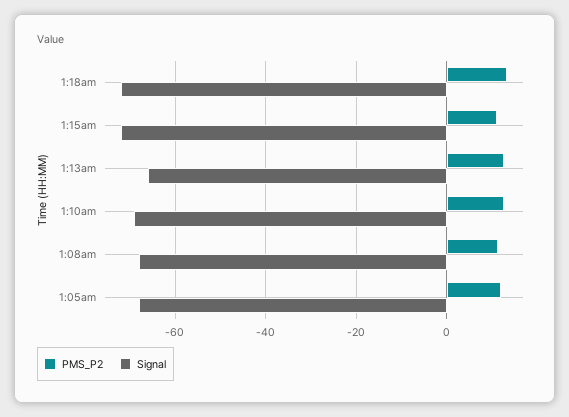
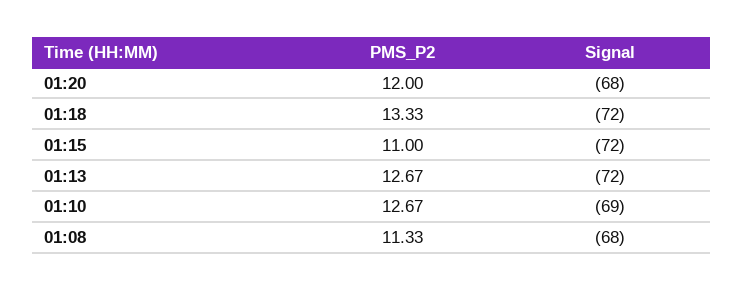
Signal, 1:13am: -66 -> -72
PMS_P2, 1:05am: 12 -> none
Signal, 1:05am: -68 -> none
PMS_P2, 01:20: none -> 12
Signal, 01:20: none -> -68

